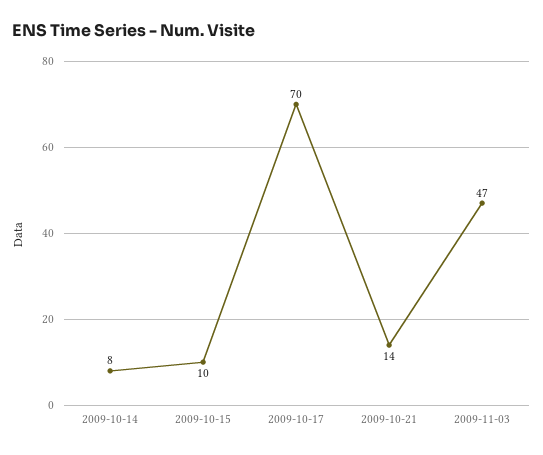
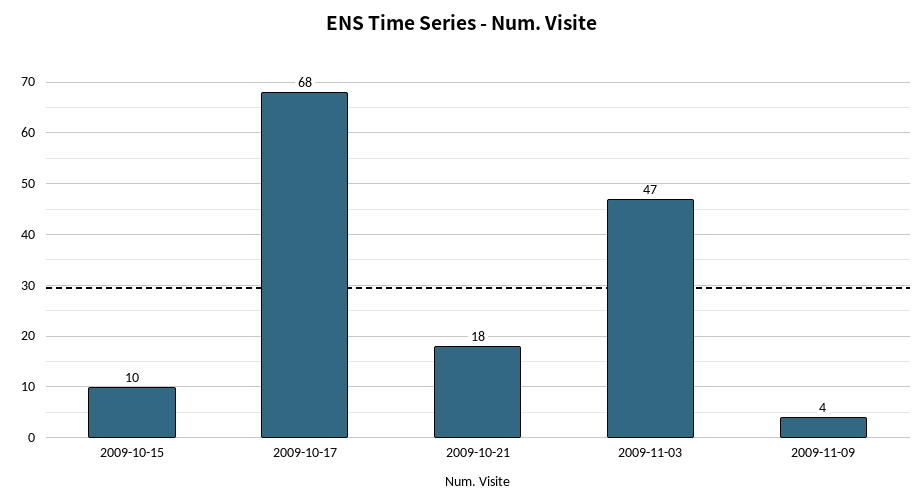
2009-10-14: 8 -> none
2009-10-17: 70 -> 68
2009-10-21: 14 -> 18
2009-11-09: none -> 4

